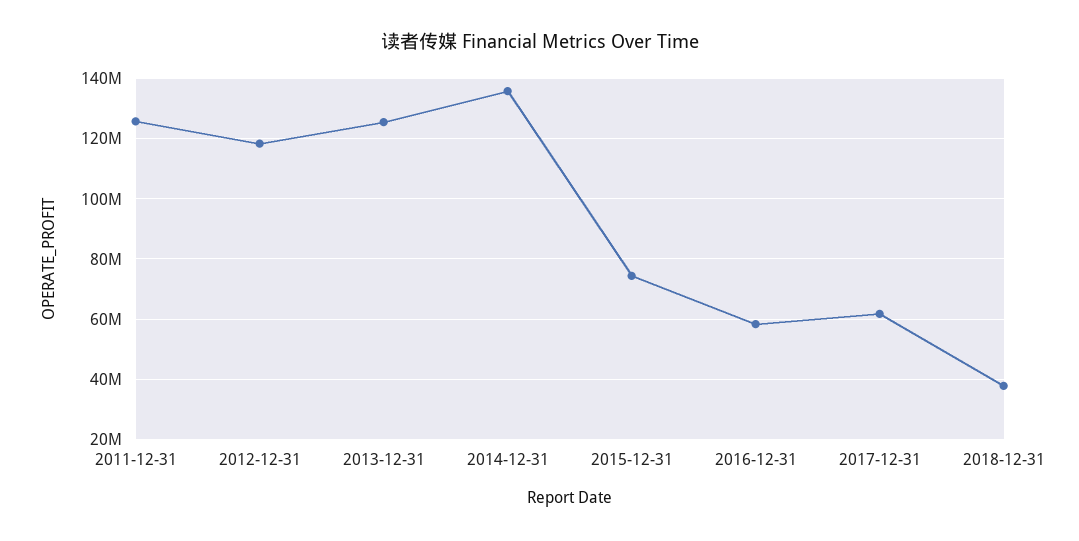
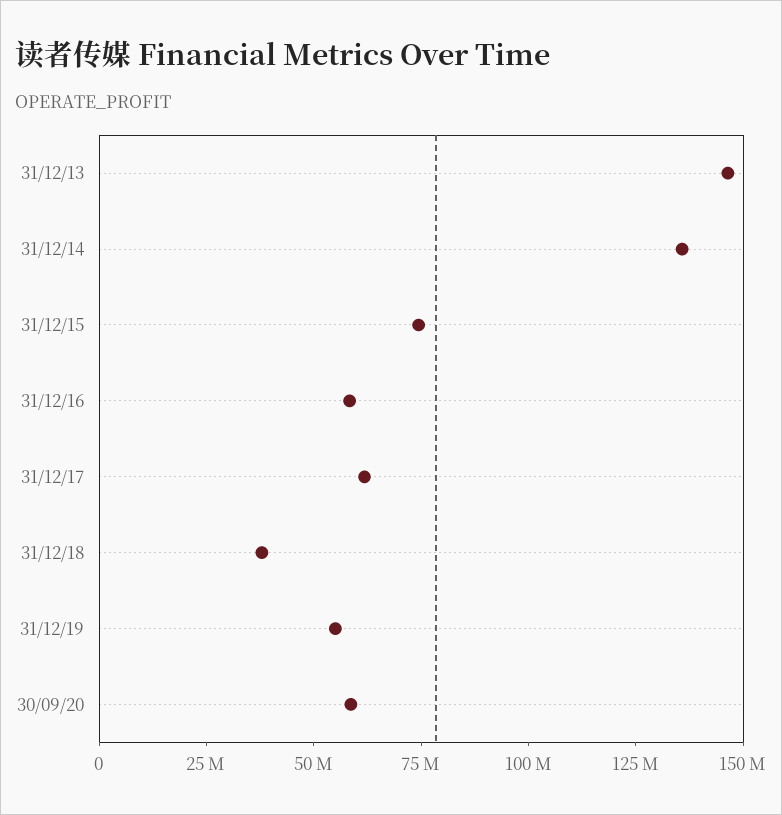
2011-12-31: 126000000 -> none
2012-12-31: 118000000 -> none
2013-12-31: 126000000 -> 145000000
31/12/19: none -> 55000000
30/09/20: none -> 60000000

